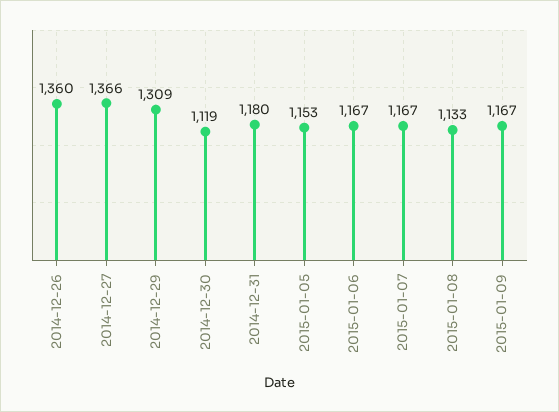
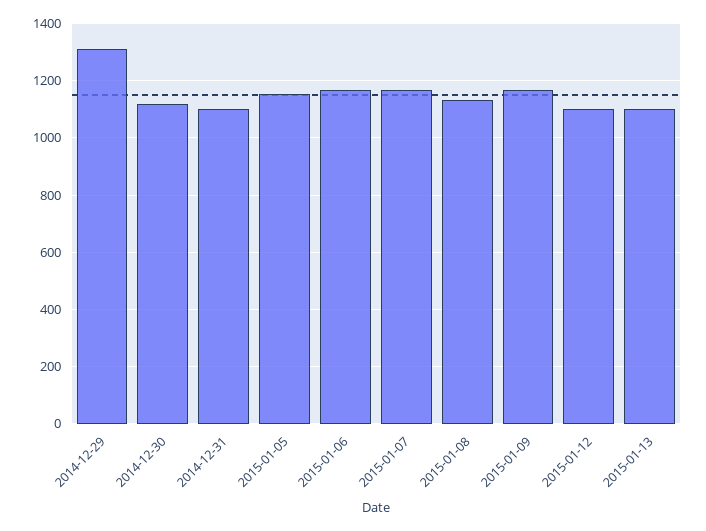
2014-12-26: 1360 -> none
2014-12-27: 1366 -> none
2014-12-31: 1180 -> 1100
2015-01-12: none -> 1100
2015-01-13: none -> 1100

